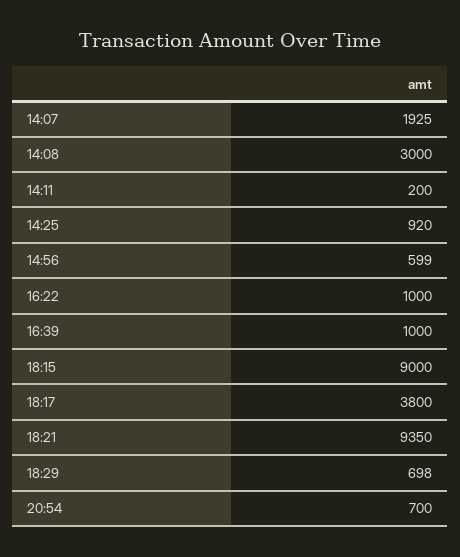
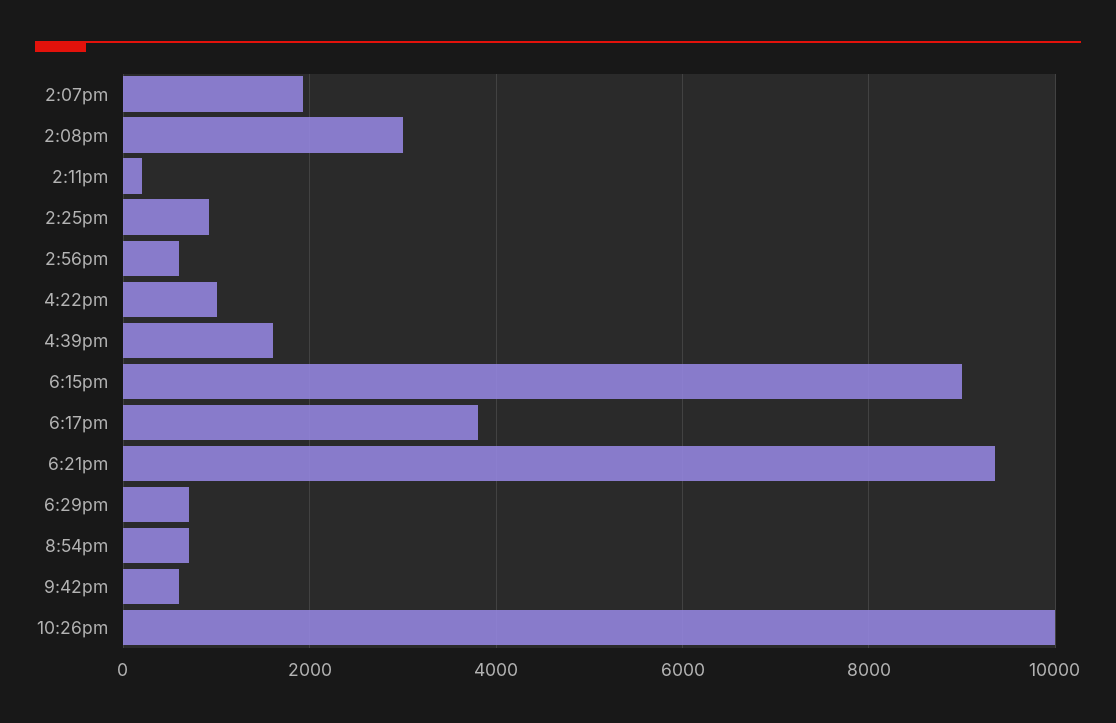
16:39: 1000 -> 1600
9:42pm: none -> 600
10:26pm: none -> 10000

